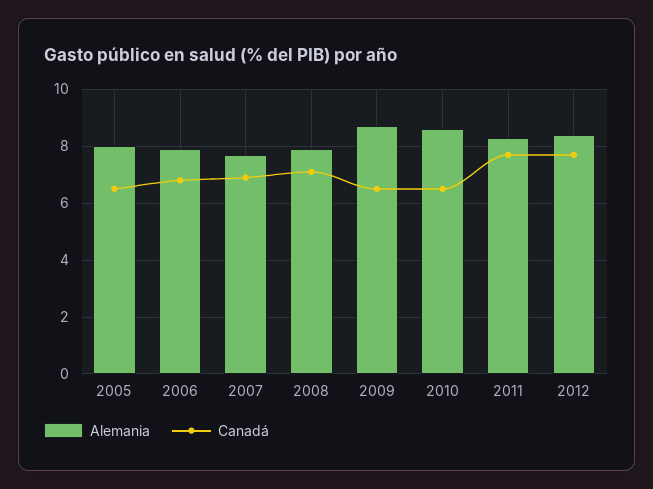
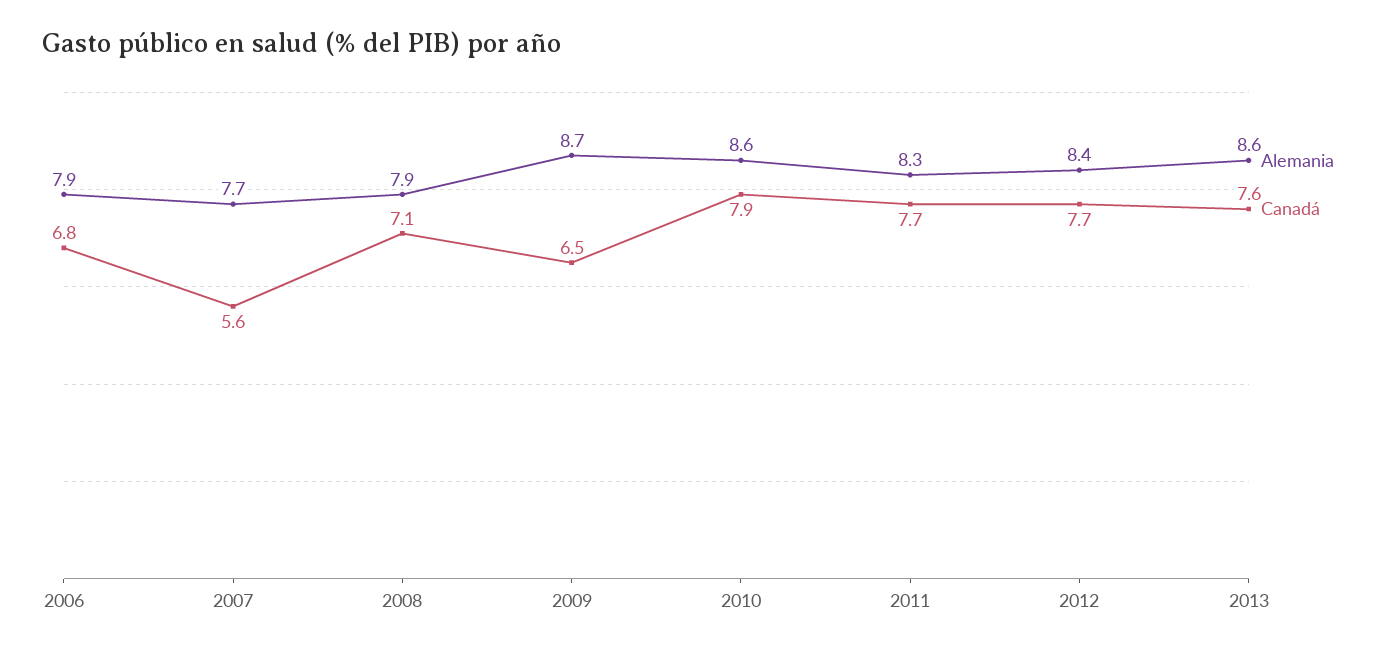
Alemania, 2005: 8 -> none
Canadá, 2005: 6.5 -> none
Canadá, 2007: 7 -> 5.6
Canadá, 2010: 6.5 -> 7.9
Alemania, 2013: none -> 8.6
Canadá, 2013: none -> 7.6

